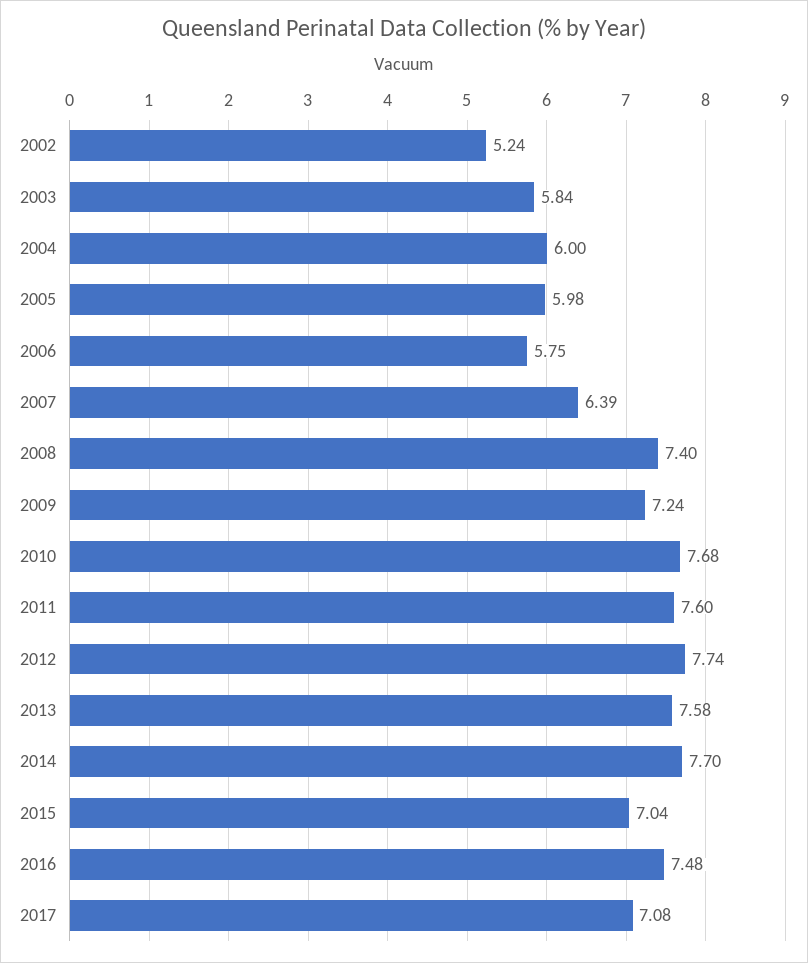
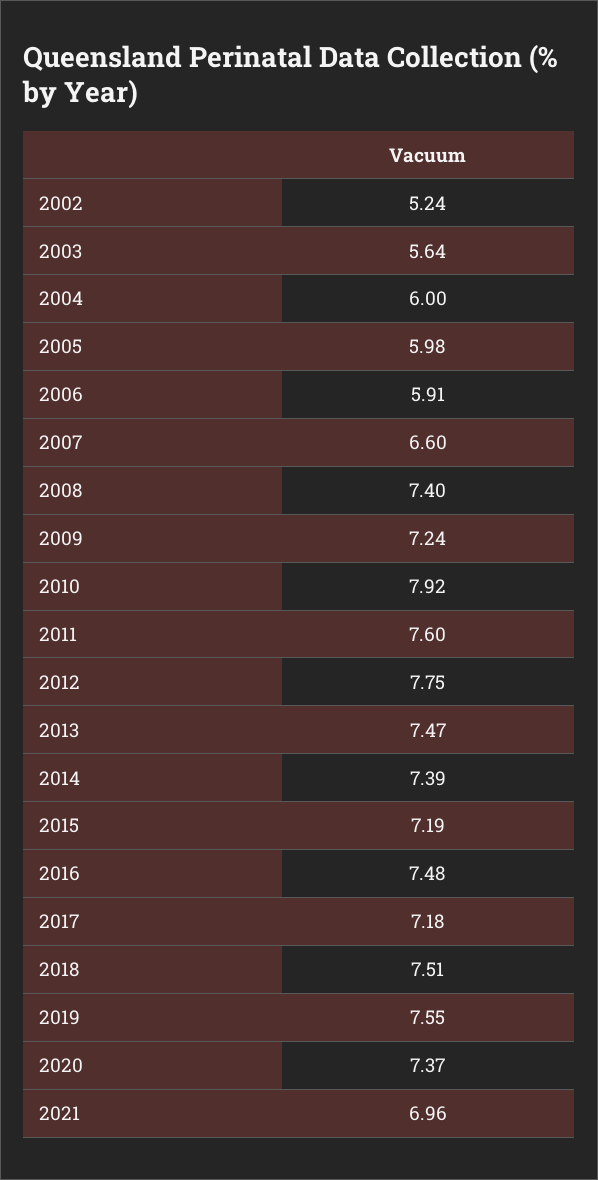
2003: 5.84 -> 5.64
2006: 5.75 -> 5.91
2007: 6.39 -> 6.6
2010: 7.68 -> 7.92
2012: 7.74 -> 7.75
2013: 7.58 -> 7.47
2014: 7.7 -> 7.39
2015: 7.04 -> 7.19
2017: 7.08 -> 7.18
2018: none -> 7.51
2019: none -> 7.55
2020: none -> 7.37
2021: none -> 6.96

